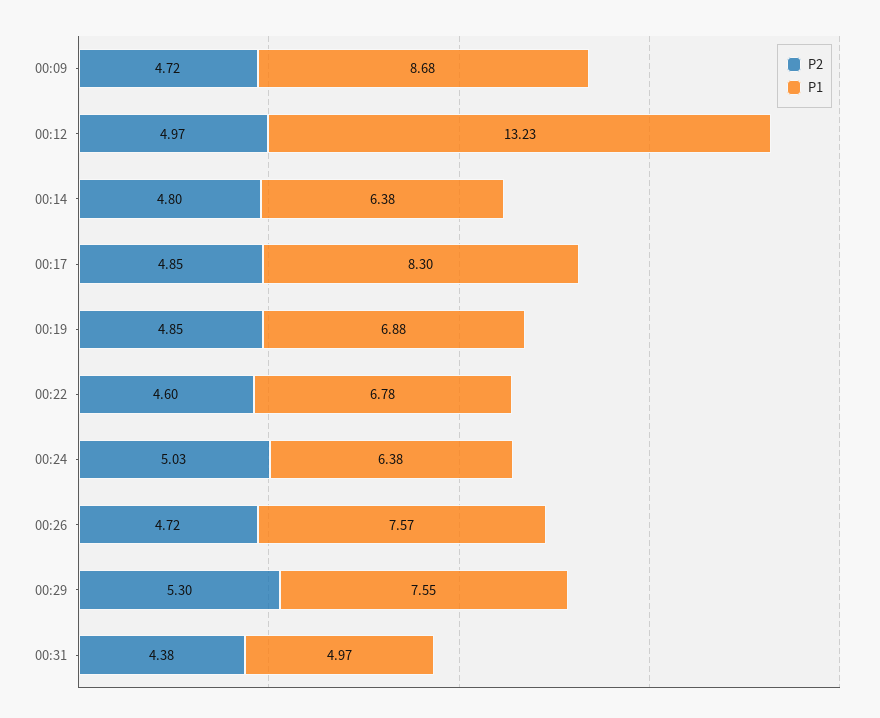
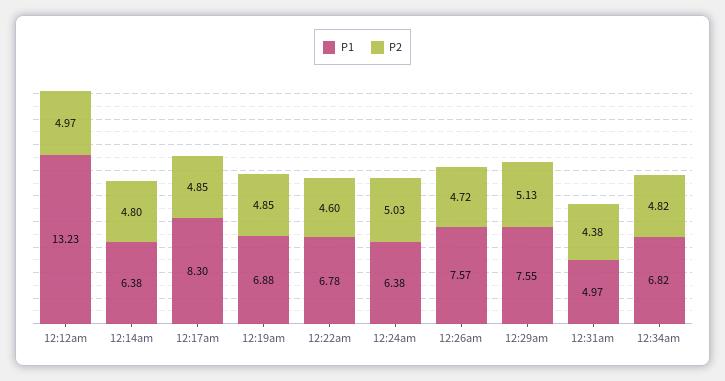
P2, 00:09: 4.72 -> none
P1, 00:09: 8.68 -> none
P2, 00:29: 5.3 -> 5.13
P1, 12:34am: none -> 6.82
P2, 12:34am: none -> 4.82

